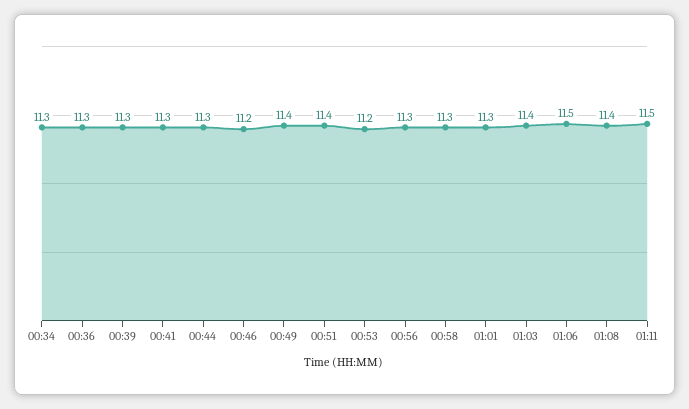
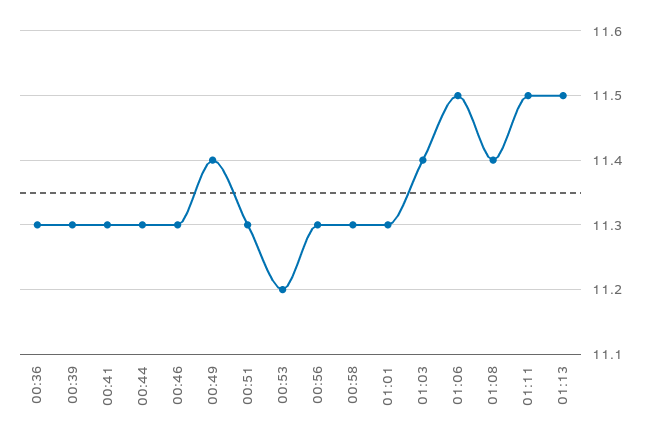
00:34: 11.3 -> none
00:46: 11.2 -> 11.3
00:51: 11.4 -> 11.3
01:13: none -> 11.5

